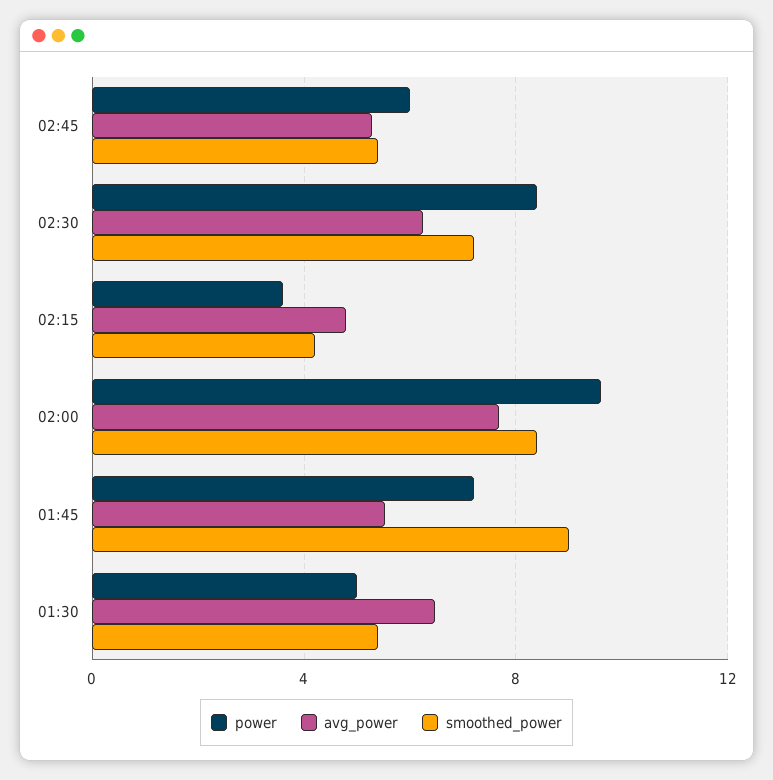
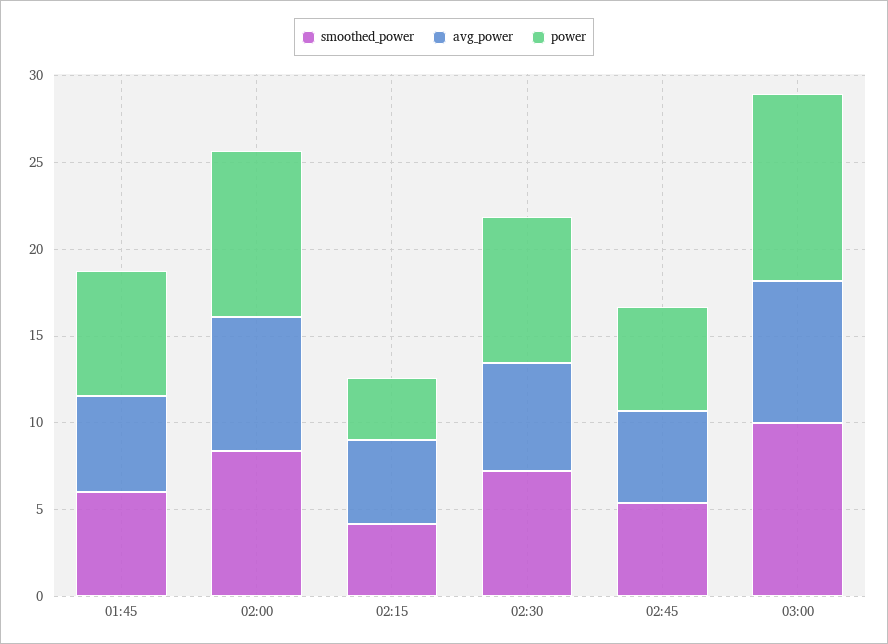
smoothed_power, 01:45: 9 -> 6
power, 01:30: 5 -> none
avg_power, 01:30: 6.5 -> none
smoothed_power, 01:30: 5.5 -> none
smoothed_power, 03:00: none -> 10
avg_power, 03:00: none -> 8
power, 03:00: none -> 11

